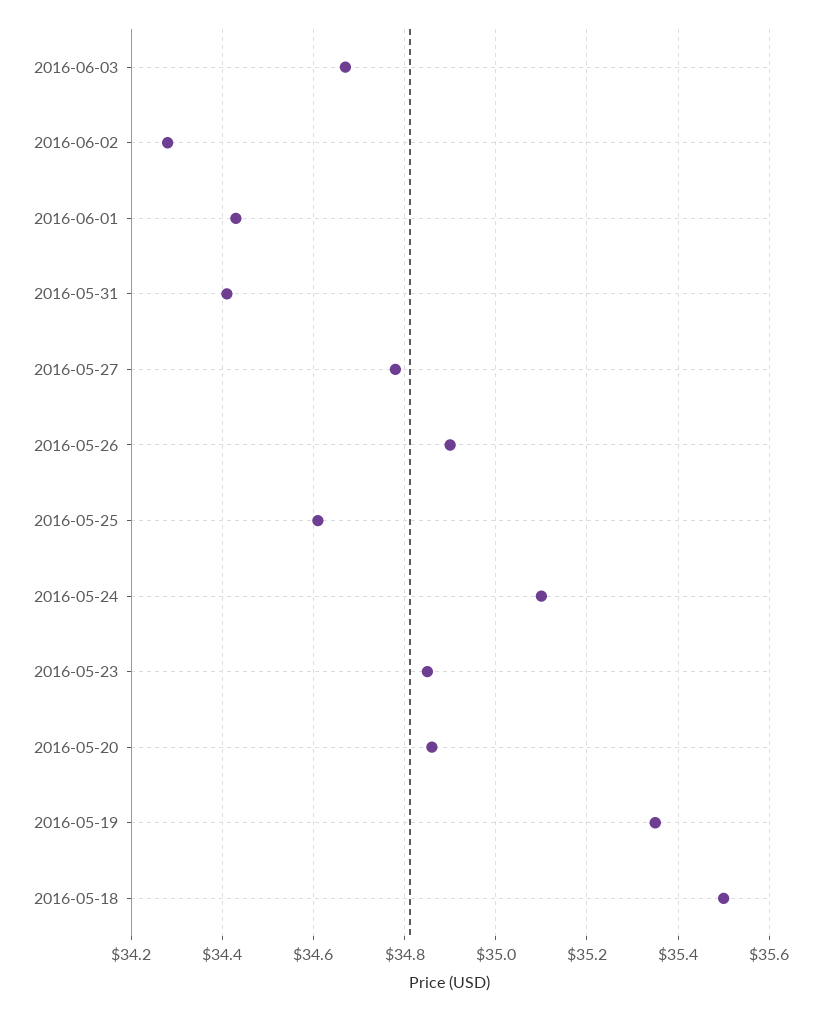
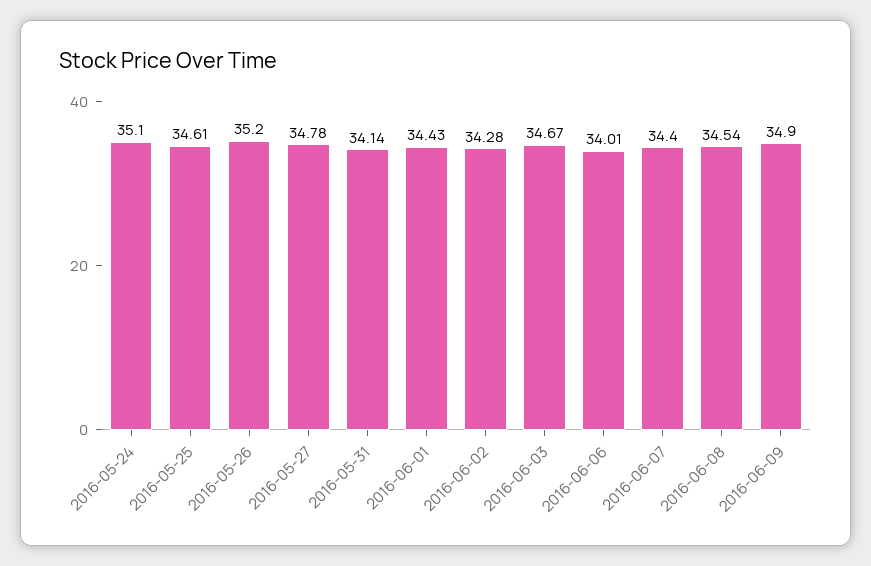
2016-05-31: 34.4 -> 34.14
2016-05-26: 34.9 -> 35.2
2016-05-23: 34.85 -> none
2016-05-20: 34.85 -> none
2016-05-19: 35.35 -> none
2016-05-18: 35.5 -> none
2016-06-06: none -> 34.01
2016-06-07: none -> 34.4
2016-06-08: none -> 34.54
2016-06-09: none -> 34.9

